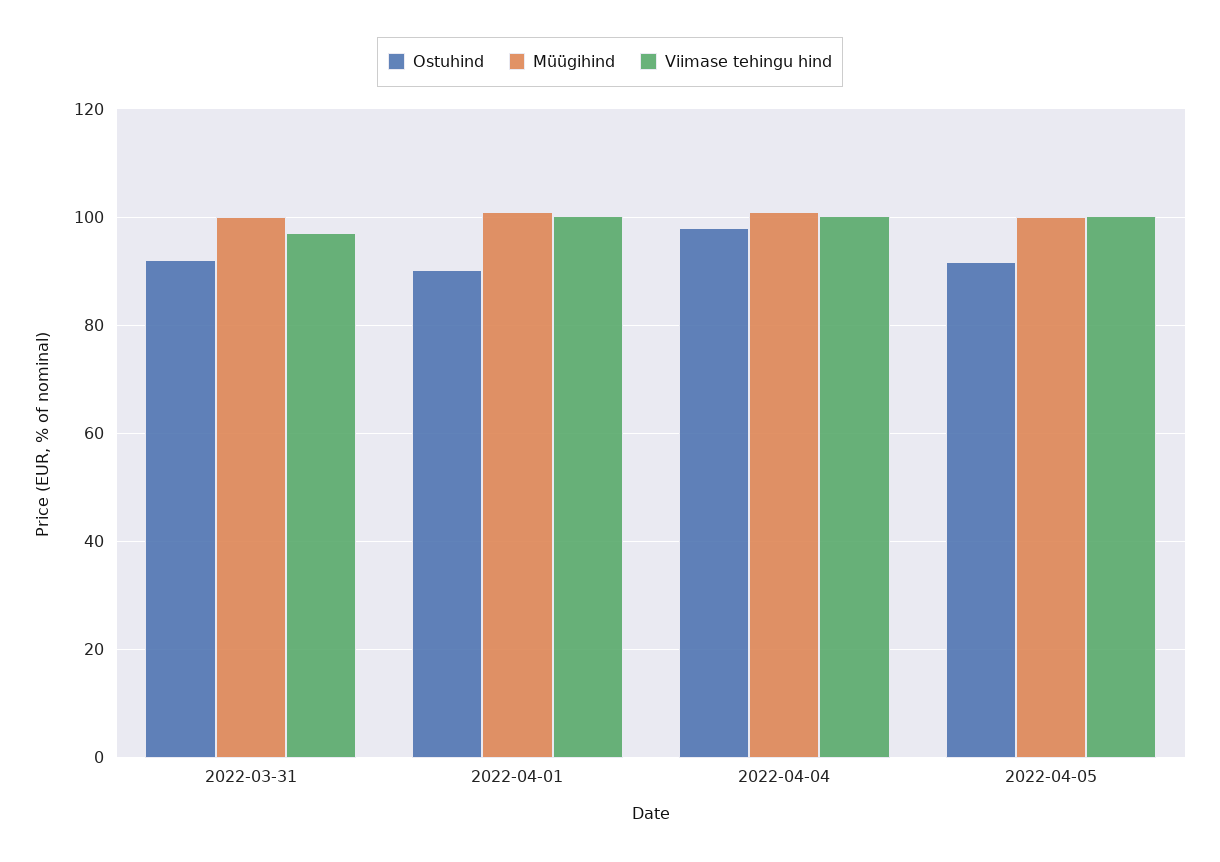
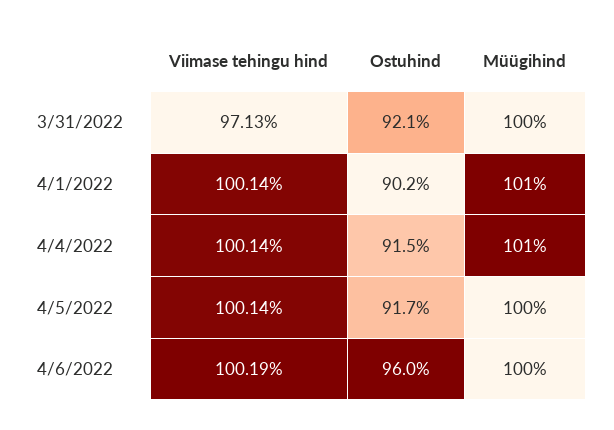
Ostuhind, 2022-04-04: 98 -> 91.5
Viimase tehingu hind, 4/6/2022: none -> 100.19
Ostuhind, 4/6/2022: none -> 96
Müügihind, 4/6/2022: none -> 100

